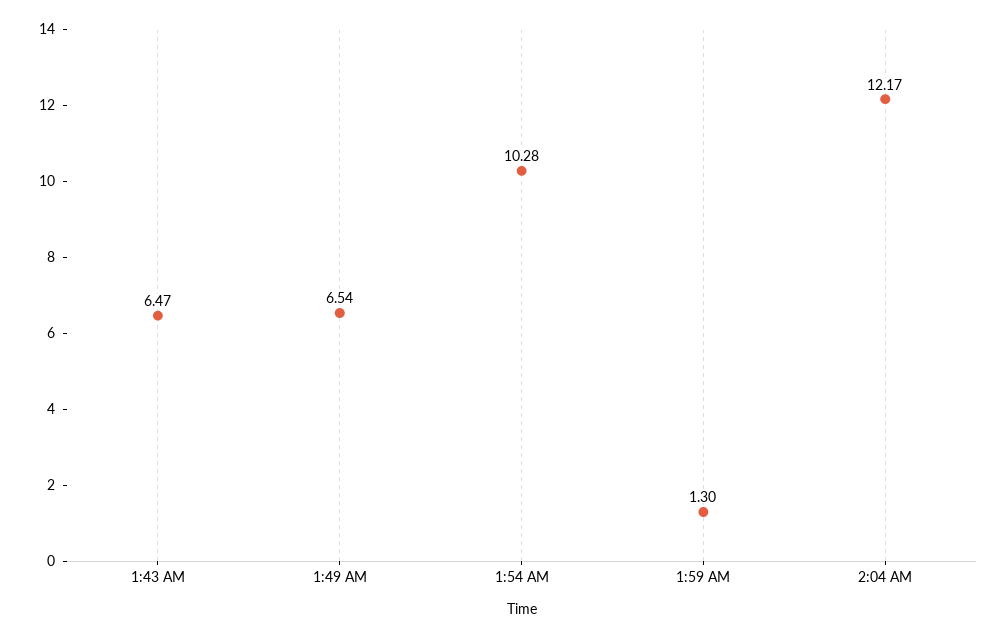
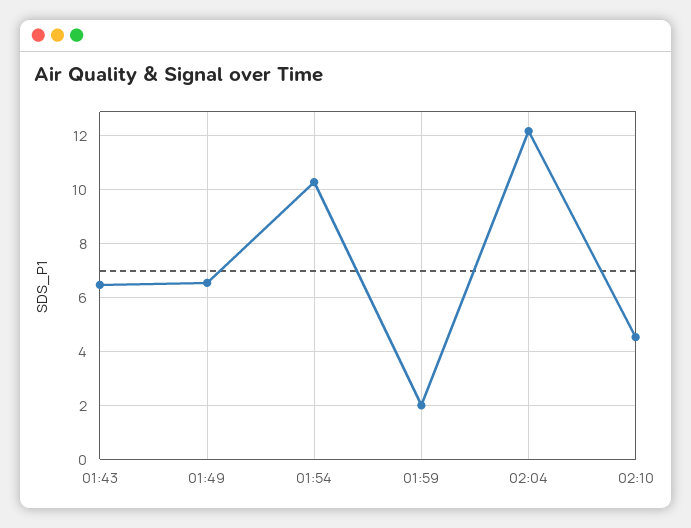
1:59 AM: 1.3 -> 2
02:10: none -> 4.5

